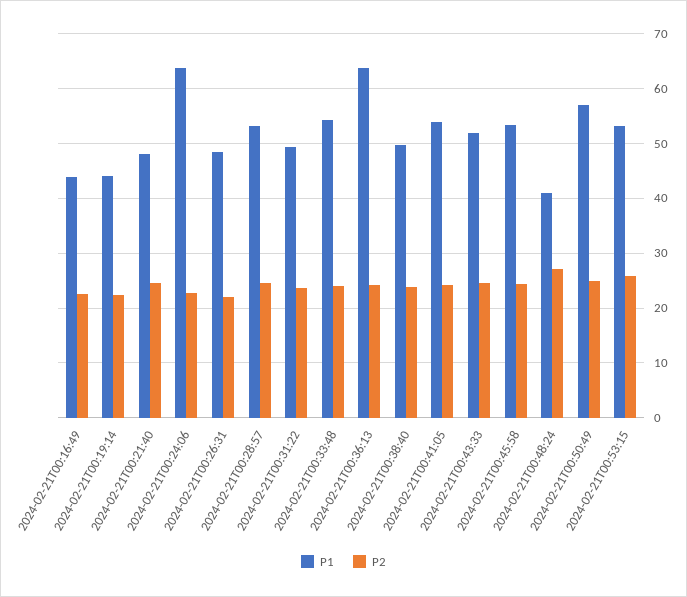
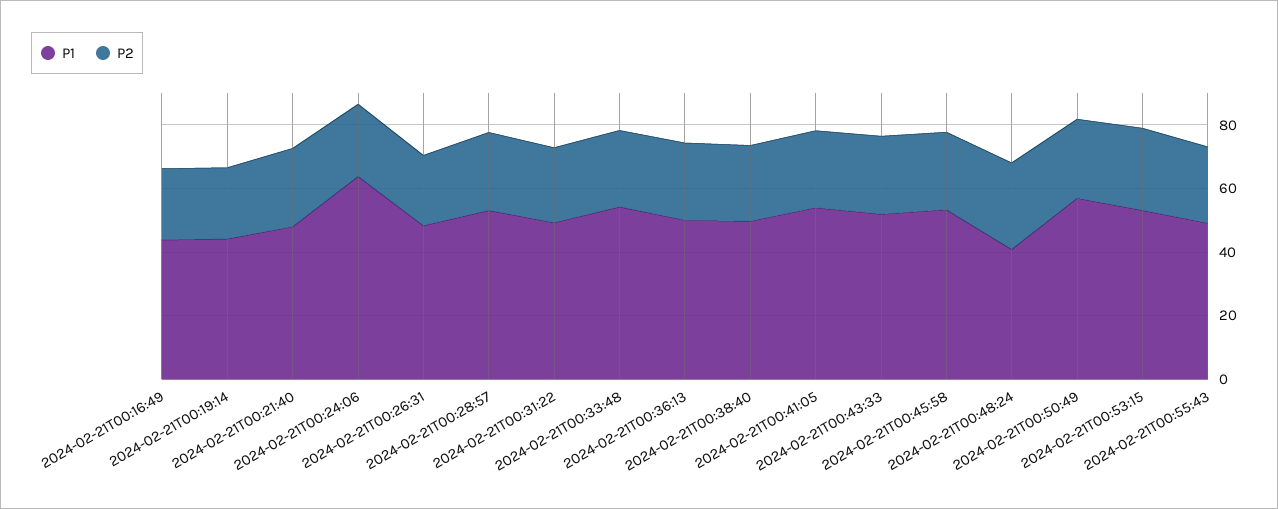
P1, 2024-02-21T00:36:13: 64 -> 50
P1, 2024-02-21T00:55:43: none -> 50
P2, 2024-02-21T00:55:43: none -> 25

